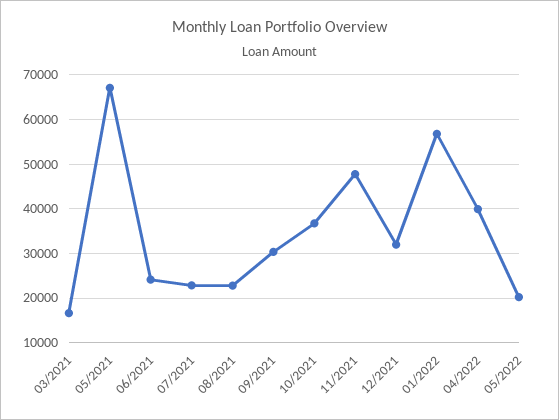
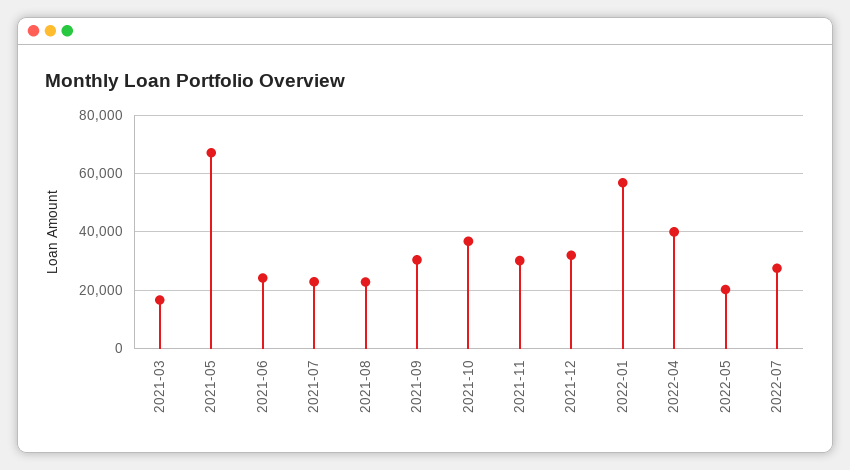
11/2021: 48000 -> 30000
2022-07: none -> 27500

